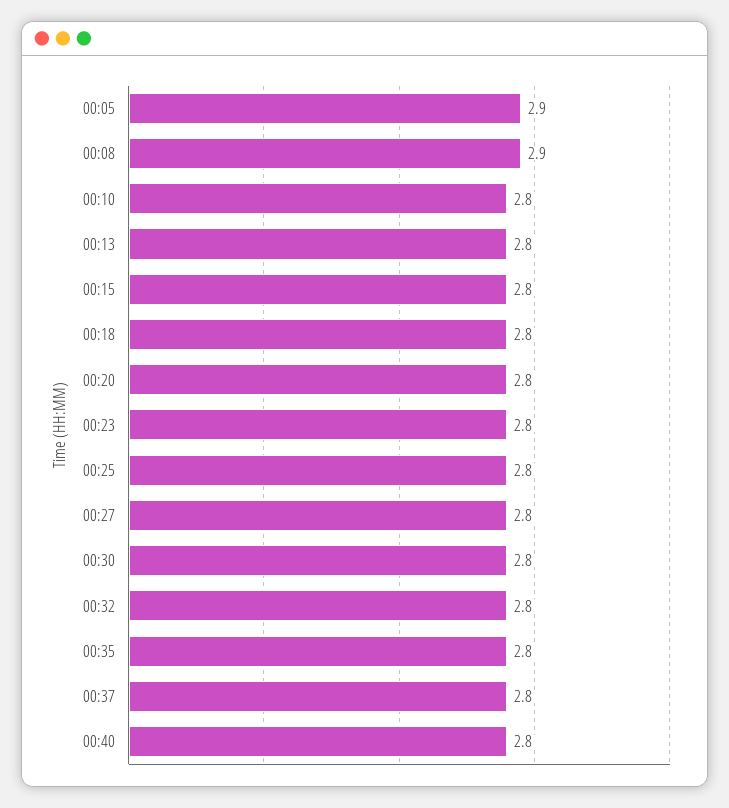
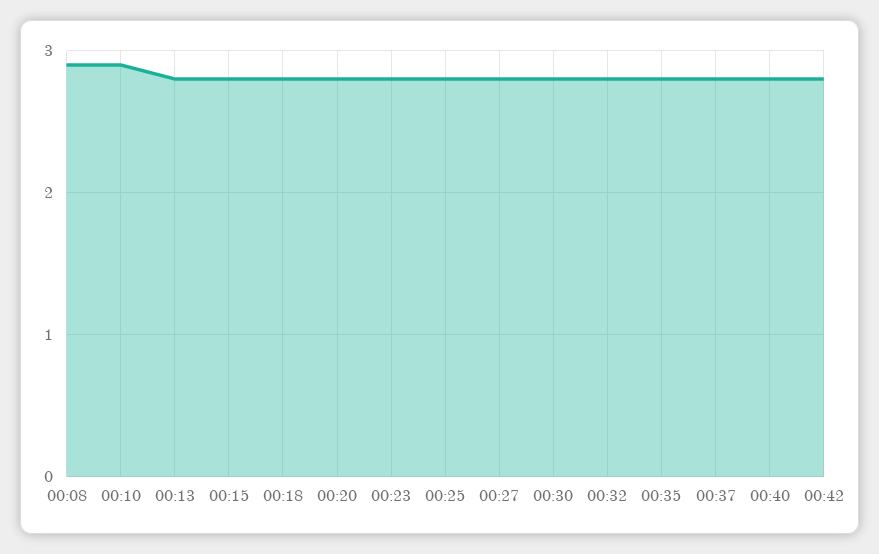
00:05: 2.9 -> none
00:10: 2.8 -> 2.9
00:42: none -> 2.8

